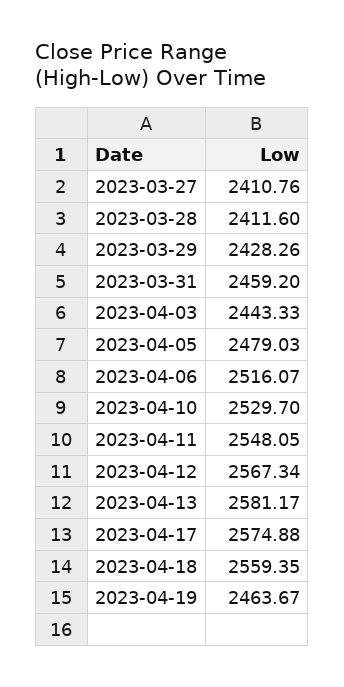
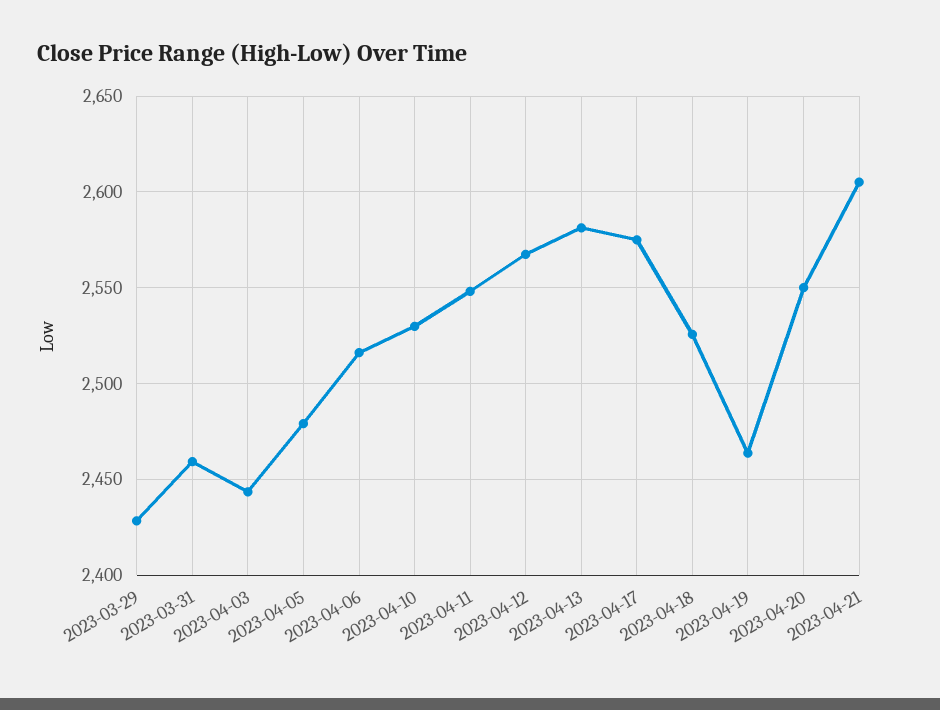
2023-03-27: 2410.76 -> none
2023-03-28: 2411.6 -> none
2023-04-18: 2559.35 -> 2525
2023-04-20: none -> 2550
2023-04-21: none -> 2605

